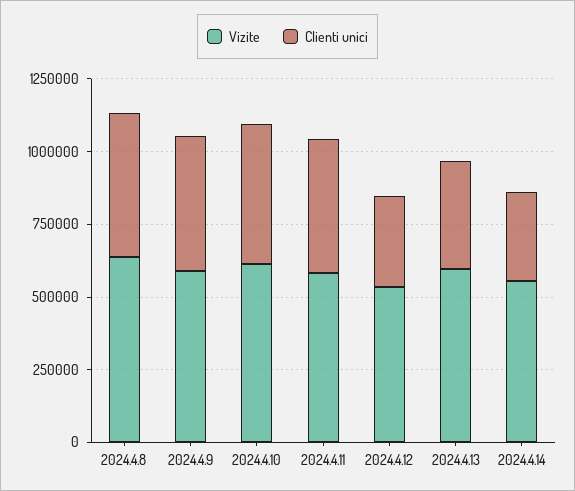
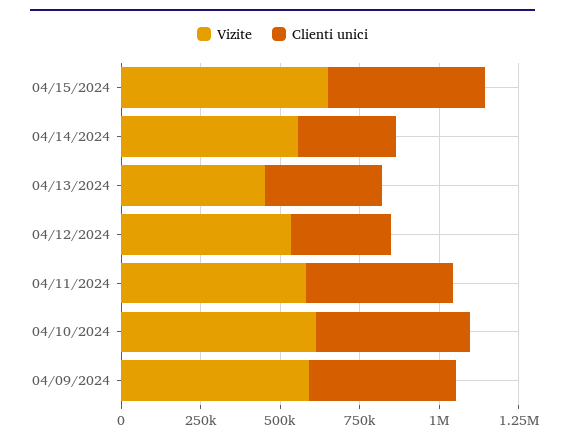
Vizite, 2024.4.8: 650000 -> none
Clienti unici, 2024.4.8: 500000 -> none
Vizite, 2024.4.13: 600000 -> 450000
Vizite, 04/15/2024: none -> 650000
Clienti unici, 04/15/2024: none -> 500000

